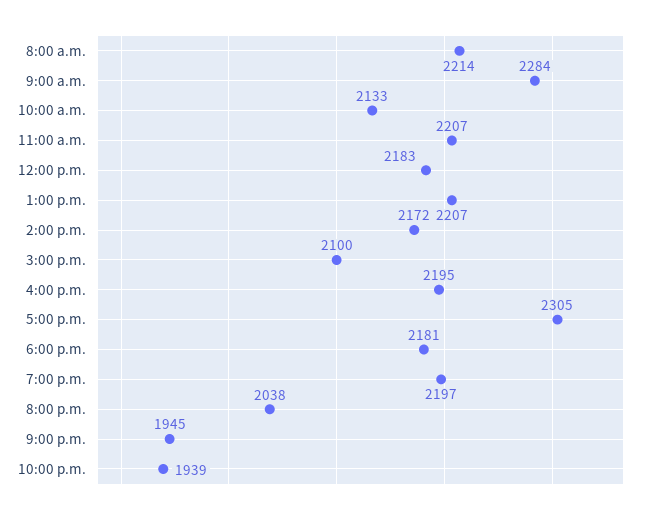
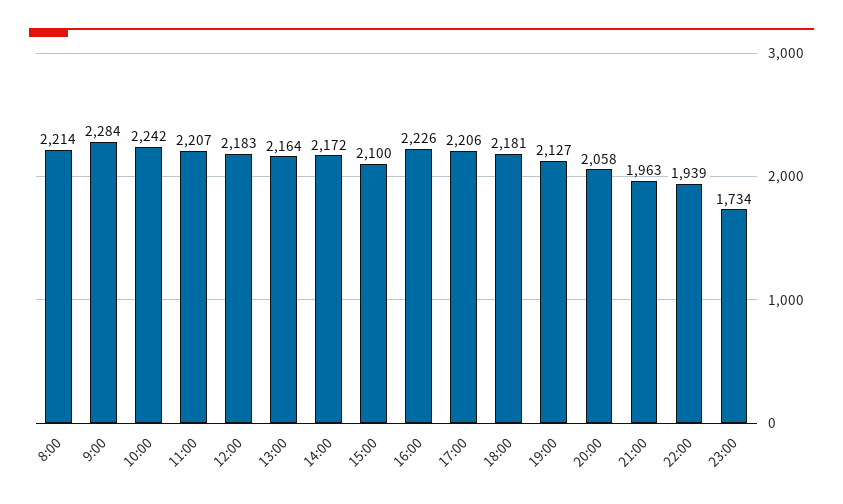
10:00 a.m.: 2133 -> 2242
1:00 p.m.: 2207 -> 2164
4:00 p.m.: 2195 -> 2226
5:00 p.m.: 2305 -> 2206
7:00 p.m.: 2197 -> 2127
8:00 p.m.: 2038 -> 2058
9:00 p.m.: 1945 -> 1963
23:00: none -> 1734

